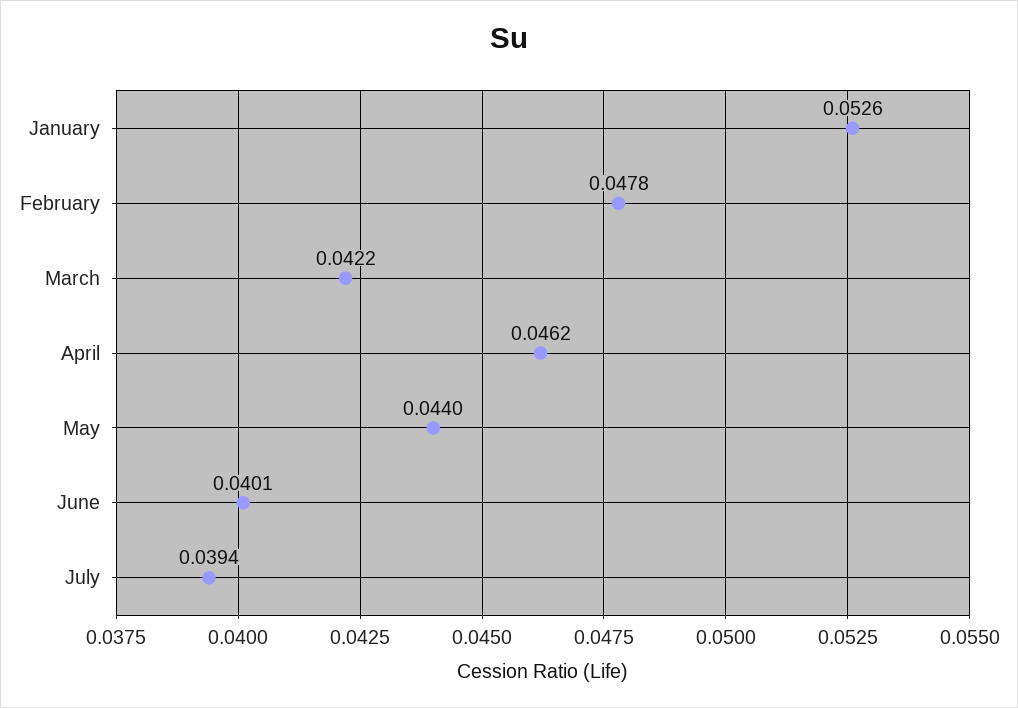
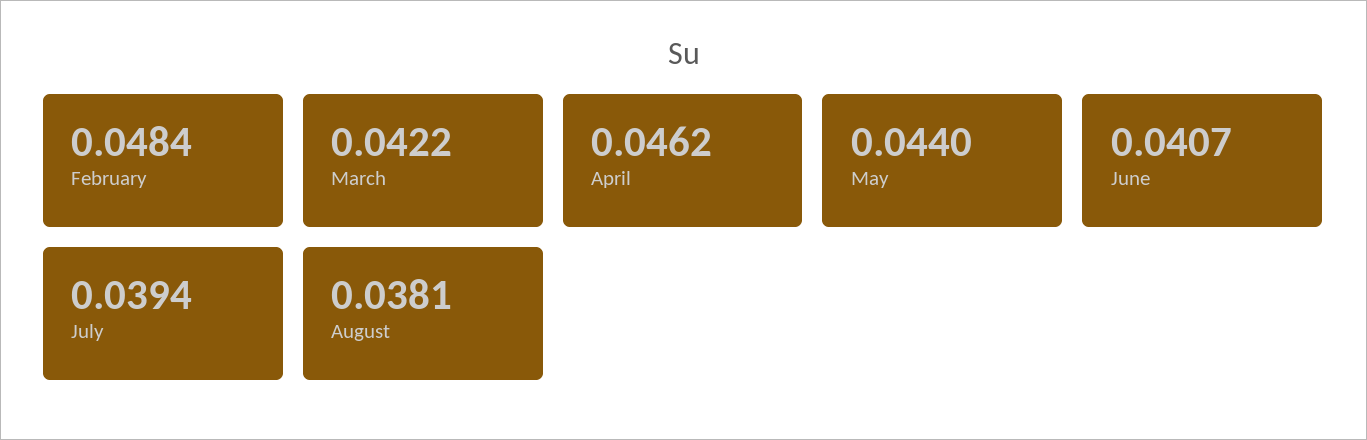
January: 0.0526 -> none
February: 0.0478 -> 0.0484
June: 0.0401 -> 0.0407
August: none -> 0.0381

